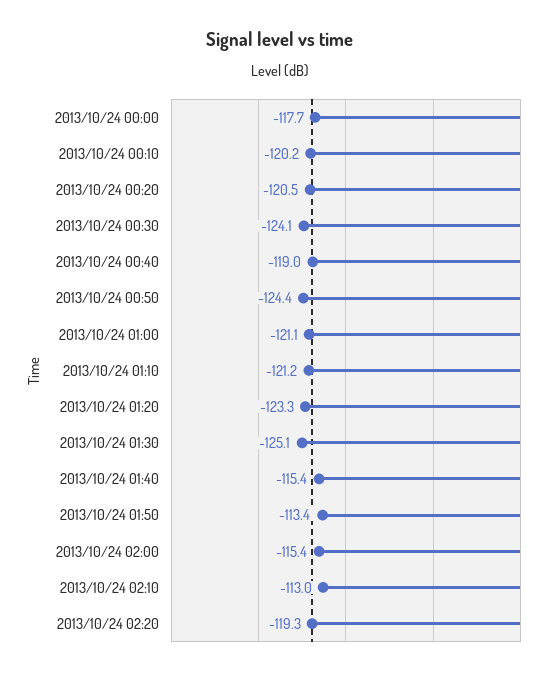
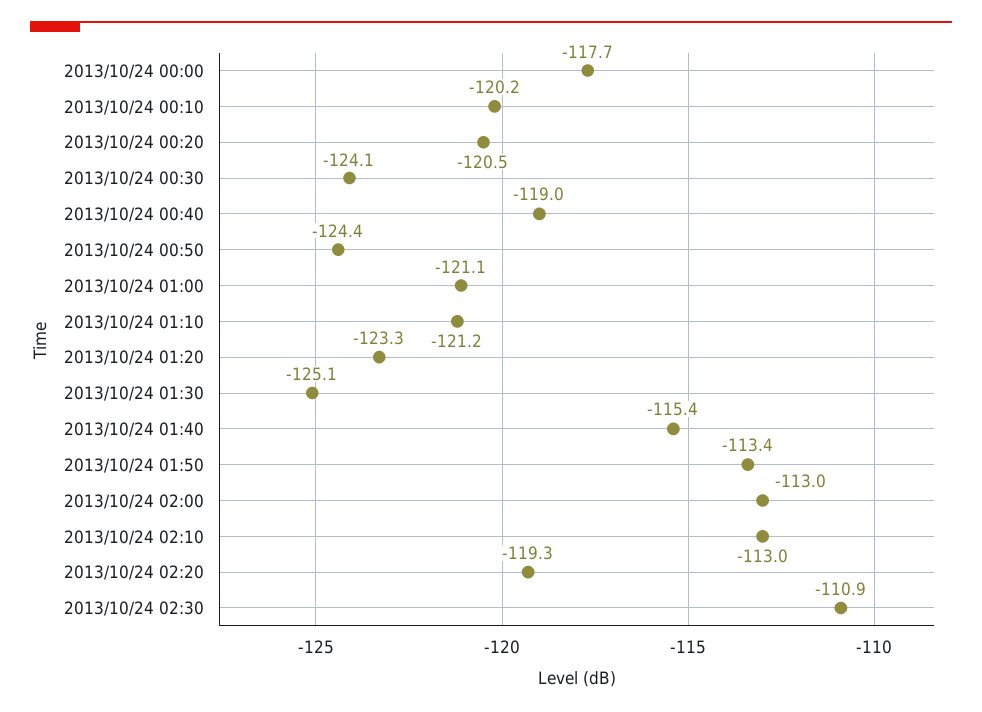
2013/10/24 02:00: -115.4 -> -113
2013/10/24 02:30: none -> -110.9

